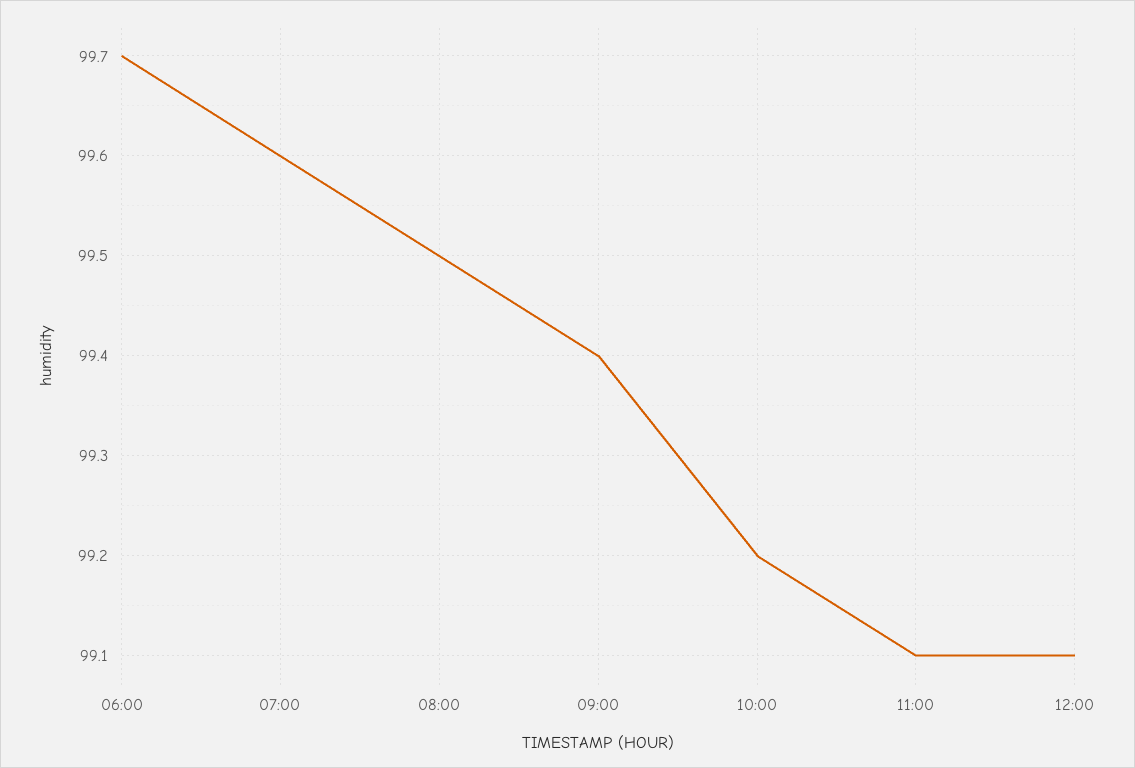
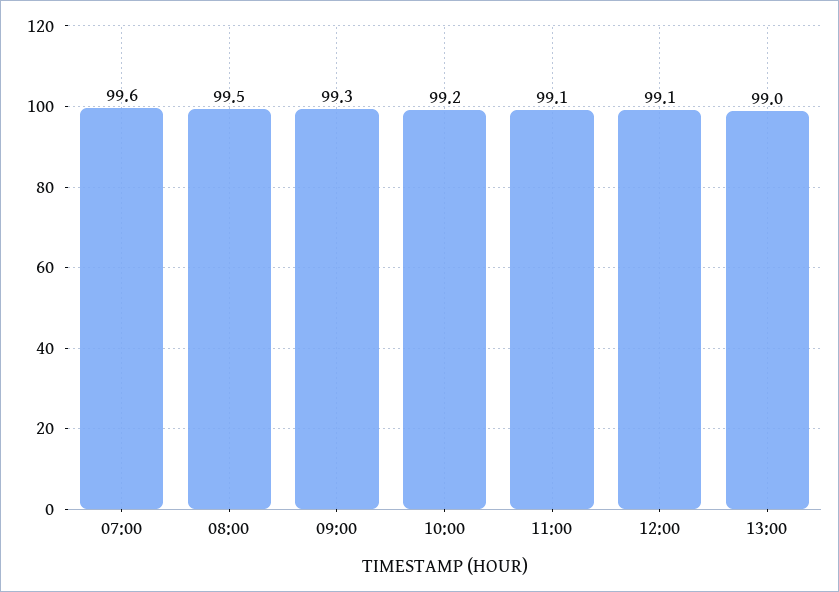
06:00: 99.7 -> none
09:00: 99.4 -> 99.3
13:00: none -> 99

